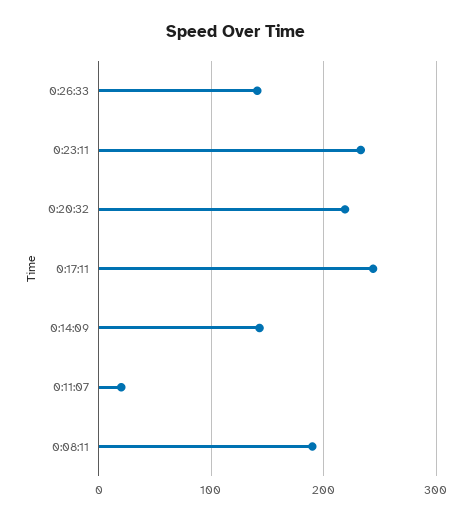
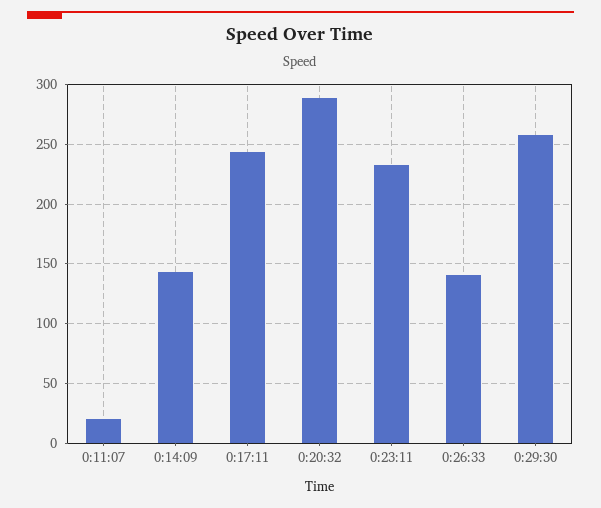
0:20:32: 220 -> 290
0:08:11: 190 -> none
0:29:30: none -> 260

